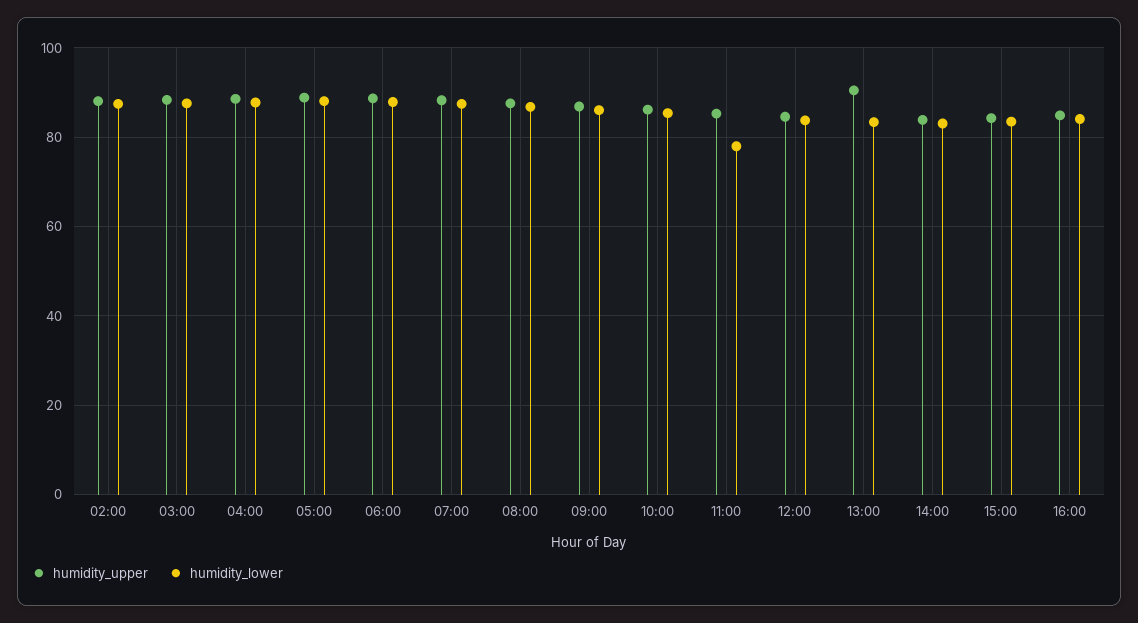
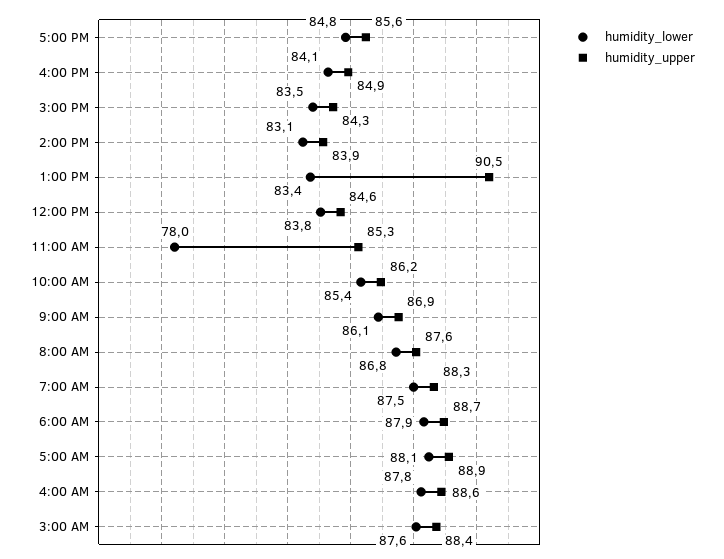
humidity_upper, 02:00: 88 -> none
humidity_lower, 02:00: 88 -> none
humidity_lower, 5:00 PM: none -> 84.8
humidity_upper, 5:00 PM: none -> 85.6

